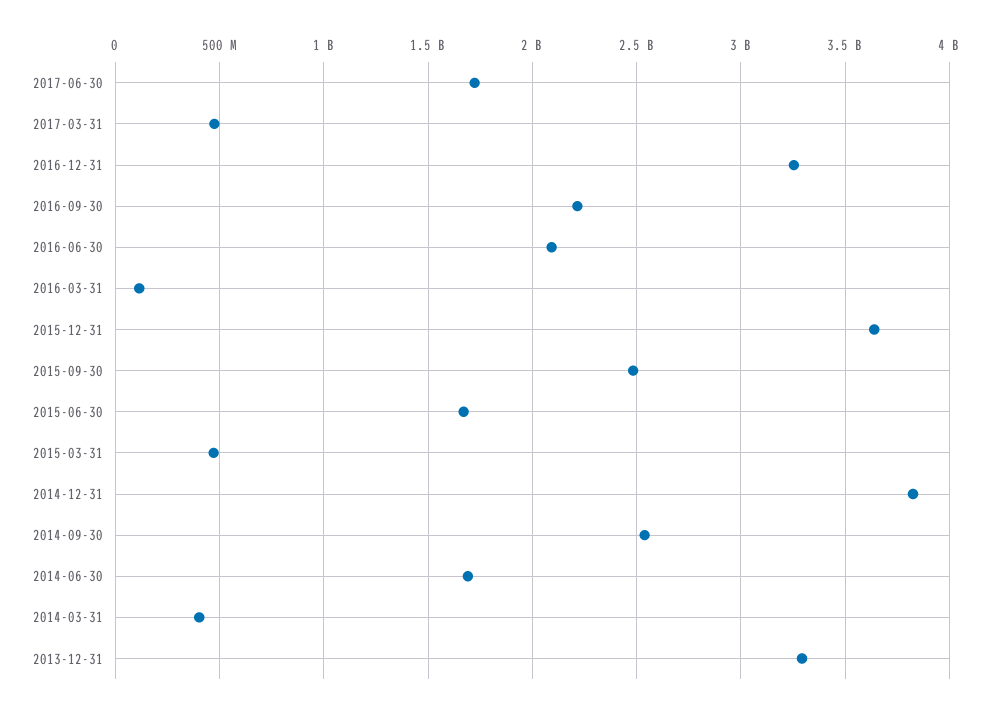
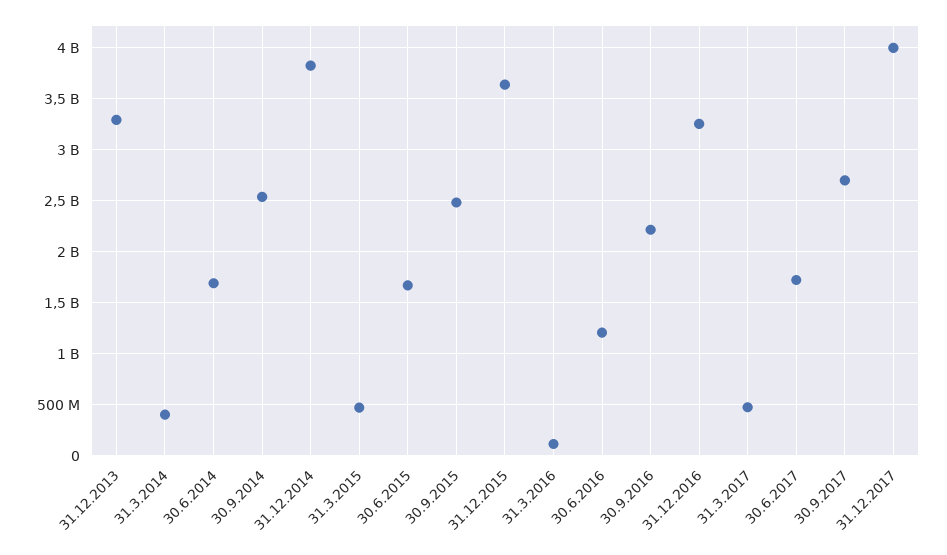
2016-06-30: 2100000000 -> 1200000000
30.9.2017: none -> 2700000000
31.12.2017: none -> 4000000000

